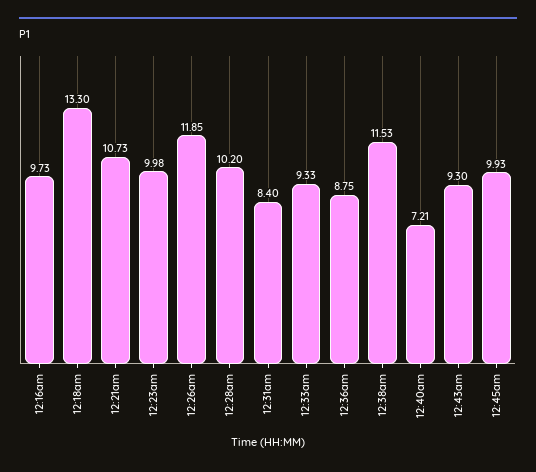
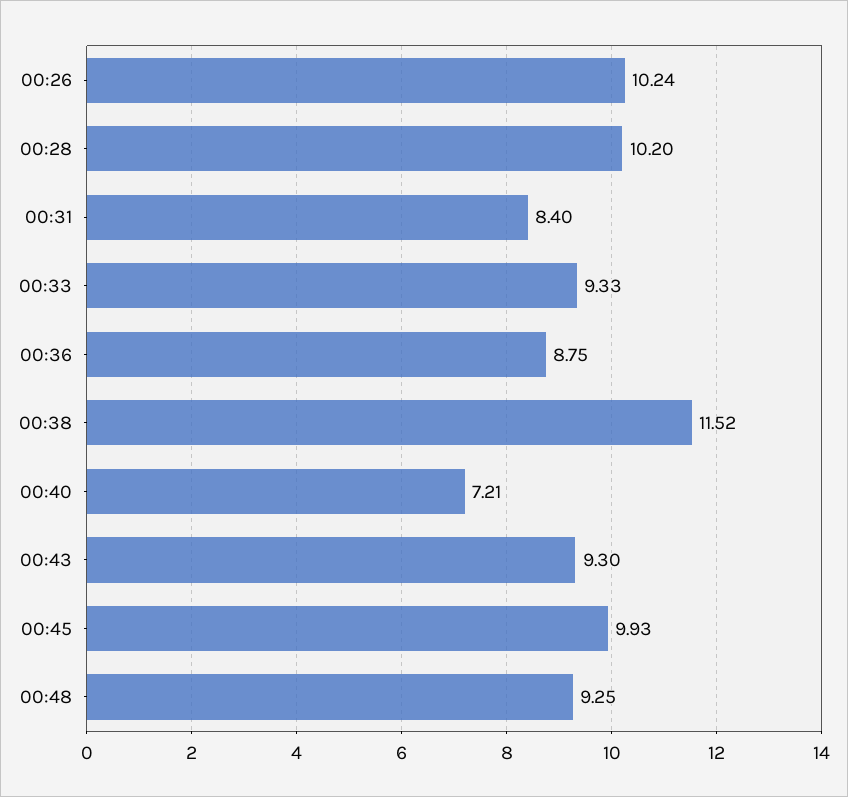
12:16am: 9.73 -> none
12:18am: 13.3 -> none
12:21am: 10.73 -> none
12:23am: 9.98 -> none
12:26am: 11.85 -> 10.24
12:38am: 11.53 -> 11.52
00:48: none -> 9.25

